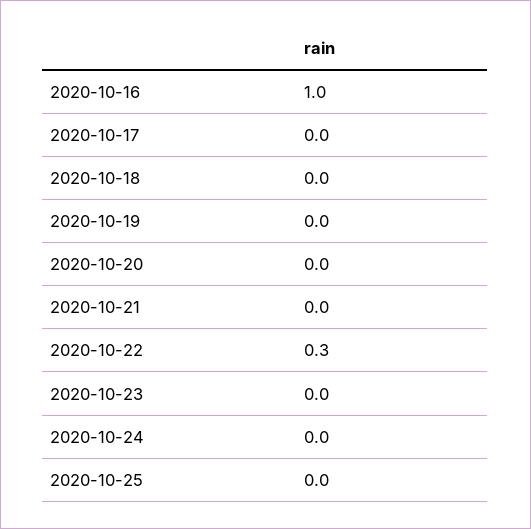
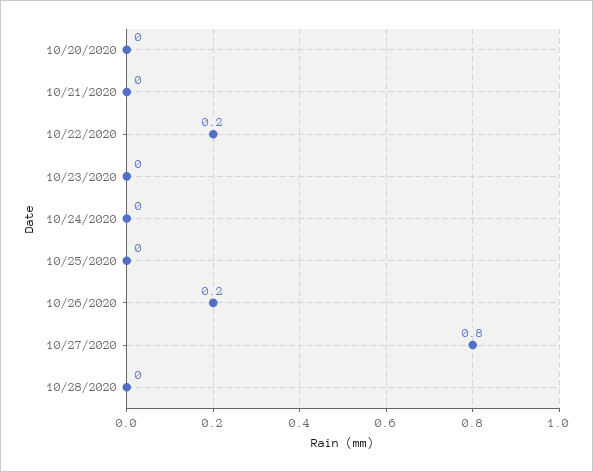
2020-10-16: 1 -> none
2020-10-17: 0 -> none
2020-10-18: 0 -> none
2020-10-19: 0 -> none
2020-10-22: 0.3 -> 0.2
10/26/2020: none -> 0.2
10/27/2020: none -> 0.8
10/28/2020: none -> 0

